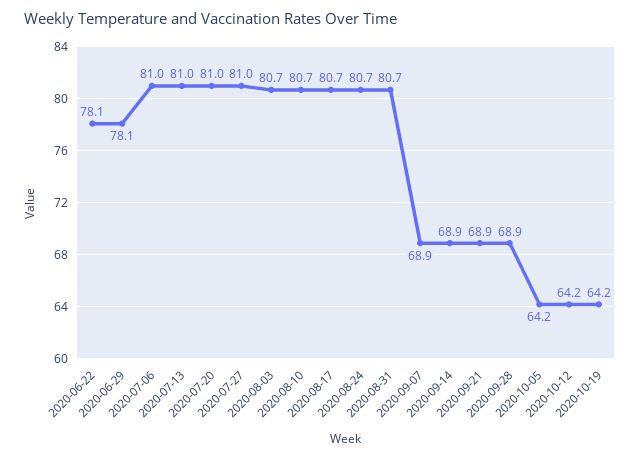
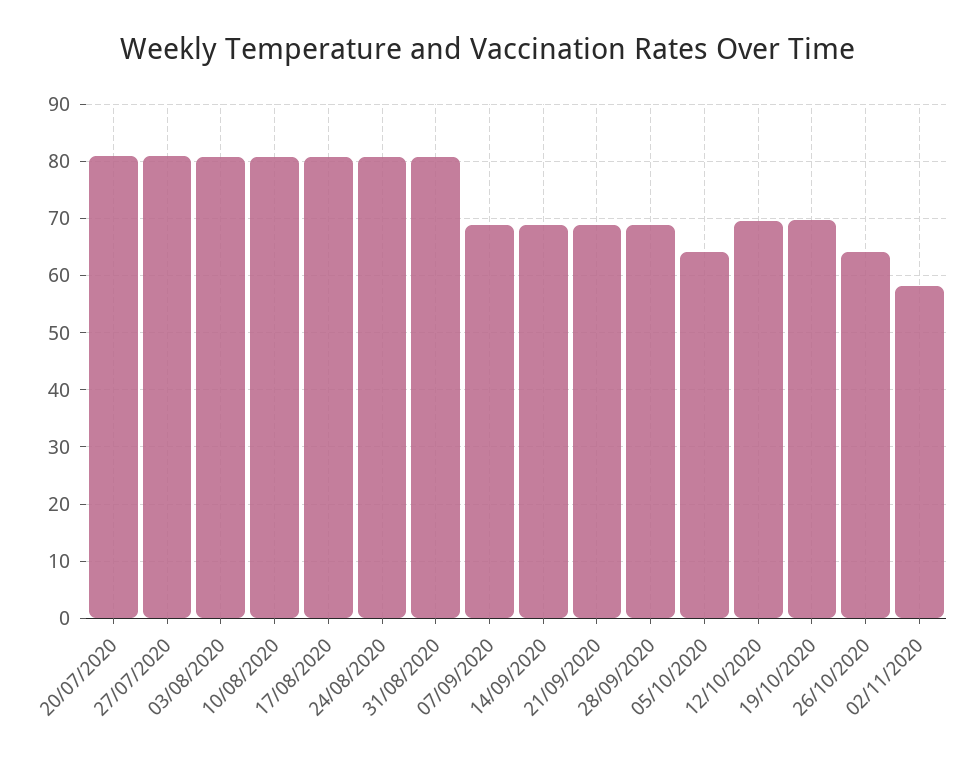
2020-06-22: 78.1 -> none
2020-06-29: 78.1 -> none
2020-07-06: 81 -> none
2020-07-13: 81 -> none
2020-10-12: 64.2 -> 70
2020-10-19: 64.2 -> 70
26/10/2020: none -> 64
02/11/2020: none -> 58

